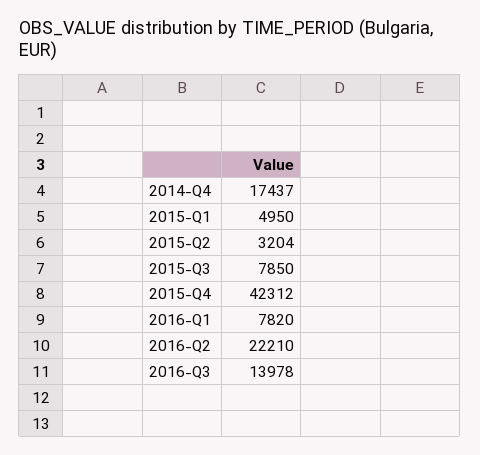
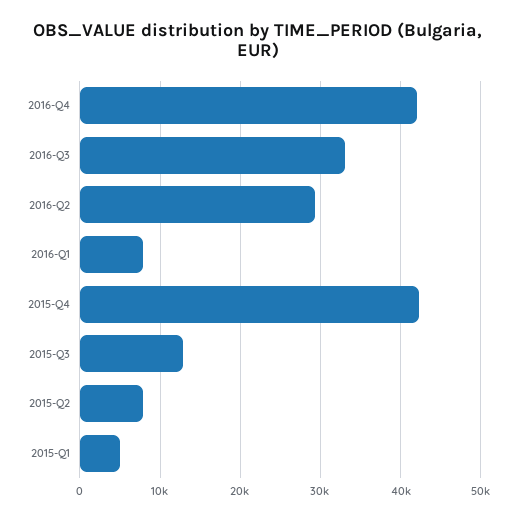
2014-Q4: 17437 -> none
2015-Q2: 3204 -> 8000
2015-Q3: 7850 -> 13000
2016-Q2: 22210 -> 29000
2016-Q3: 13978 -> 33000
2016-Q4: none -> 42000

